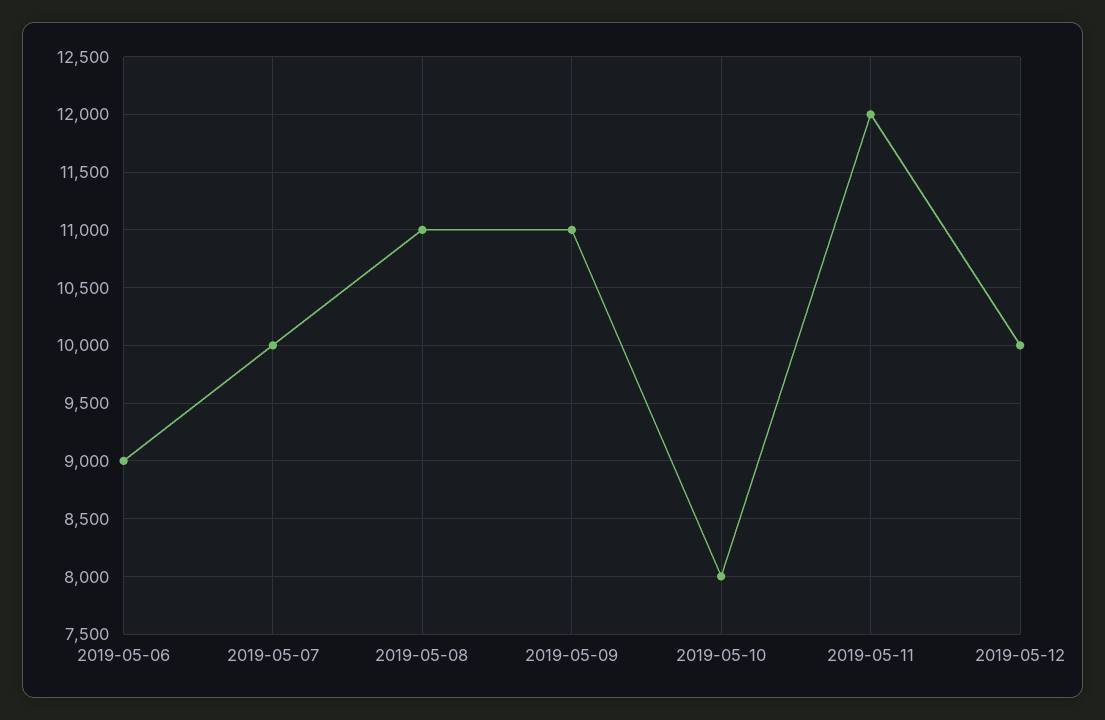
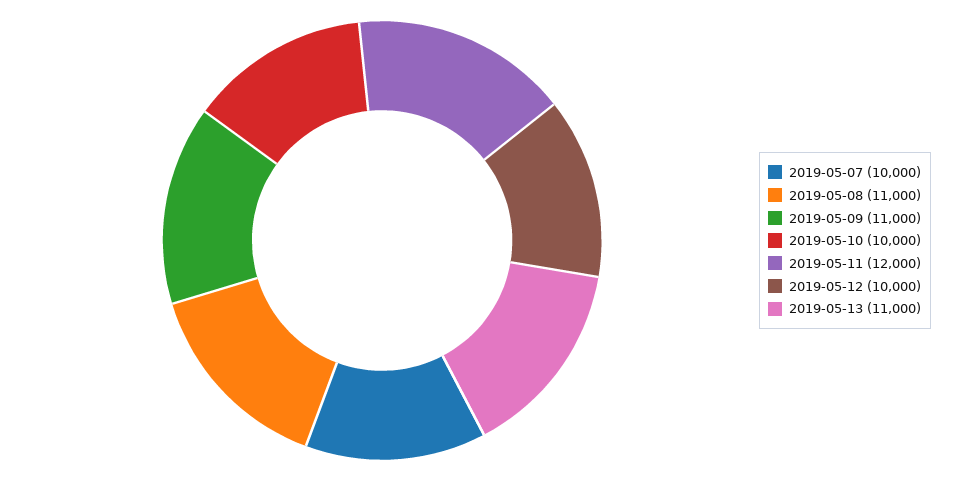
2019-05-06: 9000 -> none
2019-05-10: 8000 -> 10000
2019-05-13: none -> 11000

